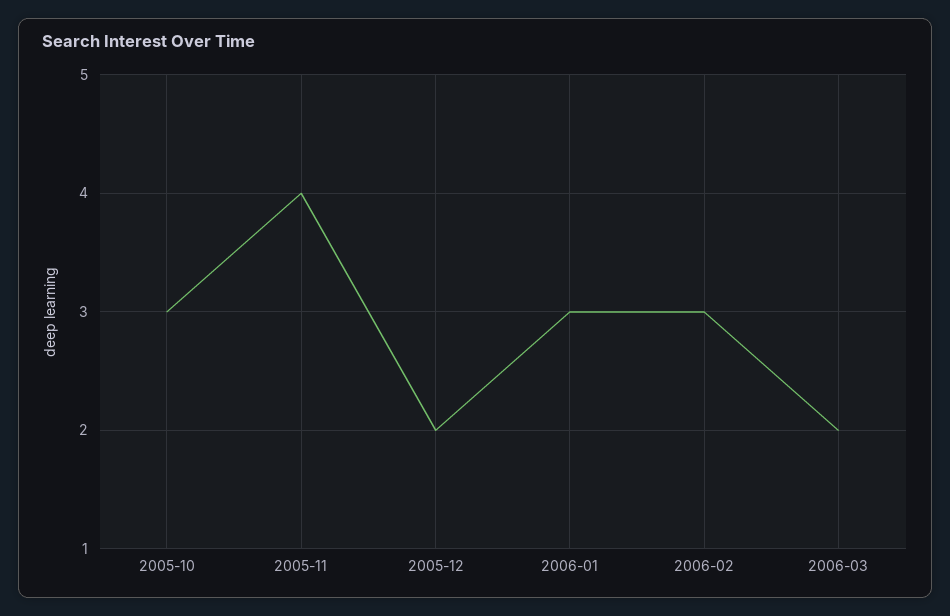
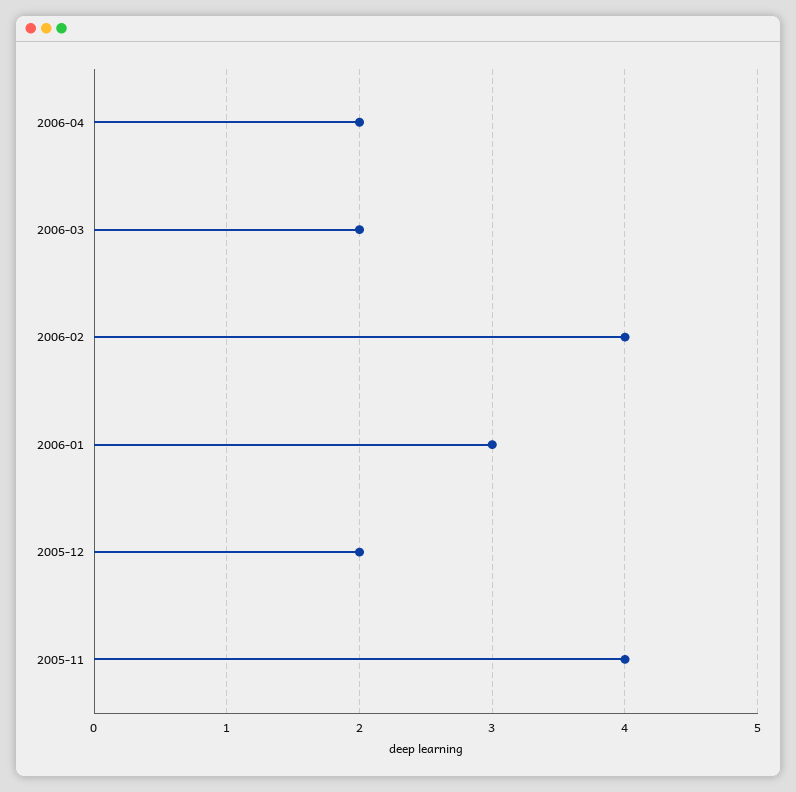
2005-10: 3 -> none
2006-02: 3 -> 4
2006-04: none -> 2

